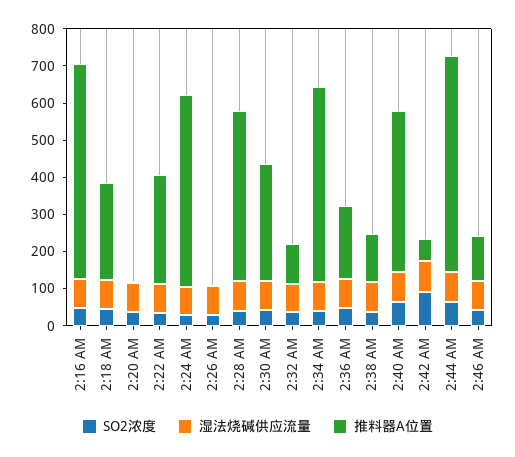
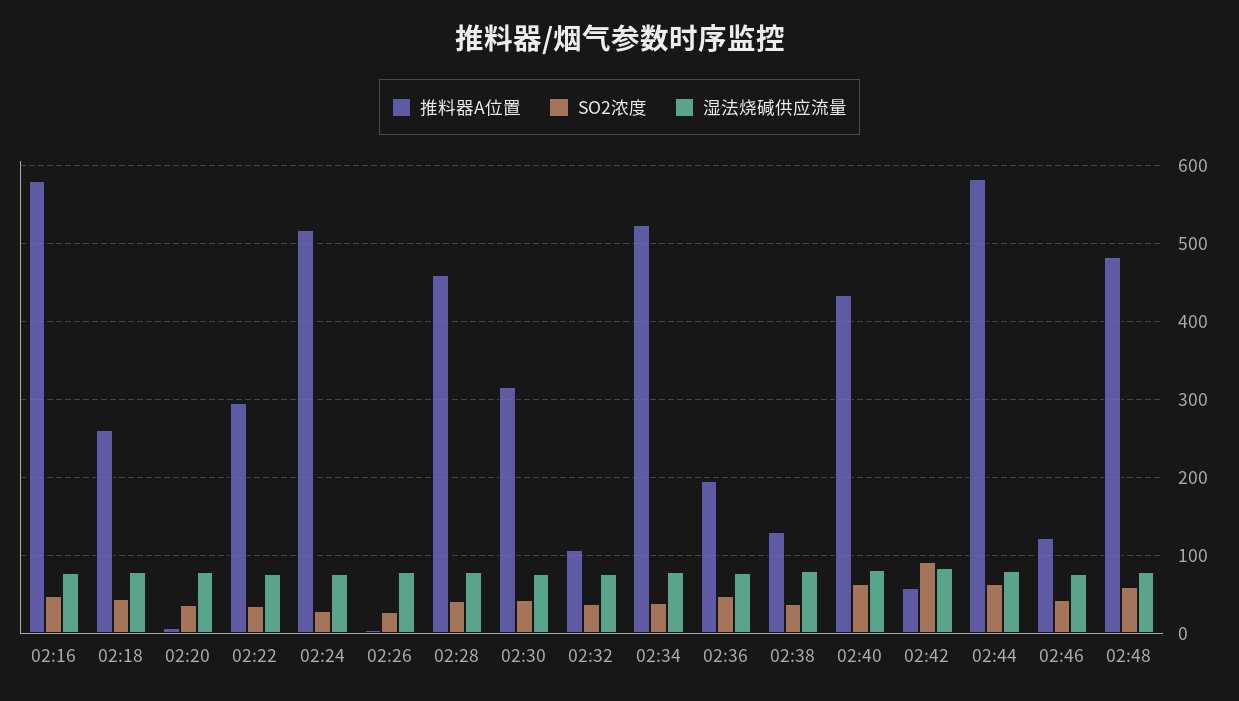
推料器A位置, 02:48: none -> 480
SO2浓度, 02:48: none -> 60
湿法烧碱供应流量, 02:48: none -> 80

